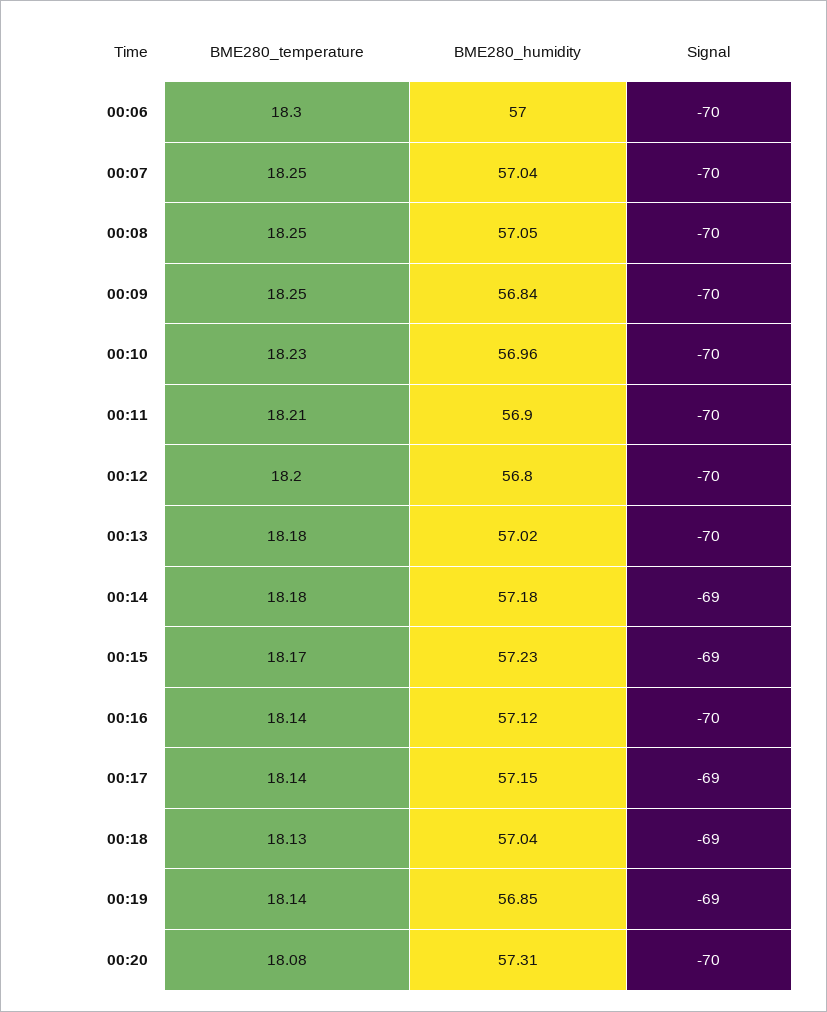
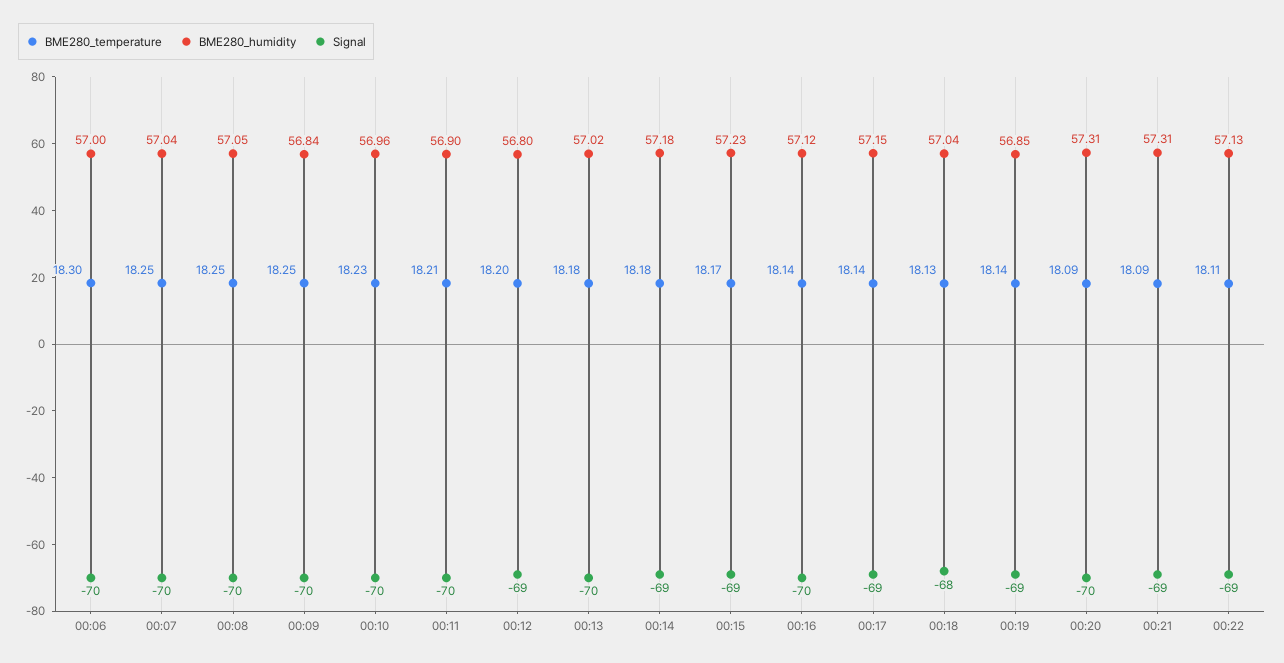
Signal, 00:12: -70 -> -69
Signal, 00:18: -69 -> -68
BME280_temperature, 00:20: 18.08 -> 18.09
BME280_temperature, 00:21: none -> 18.09
BME280_humidity, 00:21: none -> 57.31
Signal, 00:21: none -> -69
BME280_temperature, 00:22: none -> 18.11
BME280_humidity, 00:22: none -> 57.13
Signal, 00:22: none -> -69

